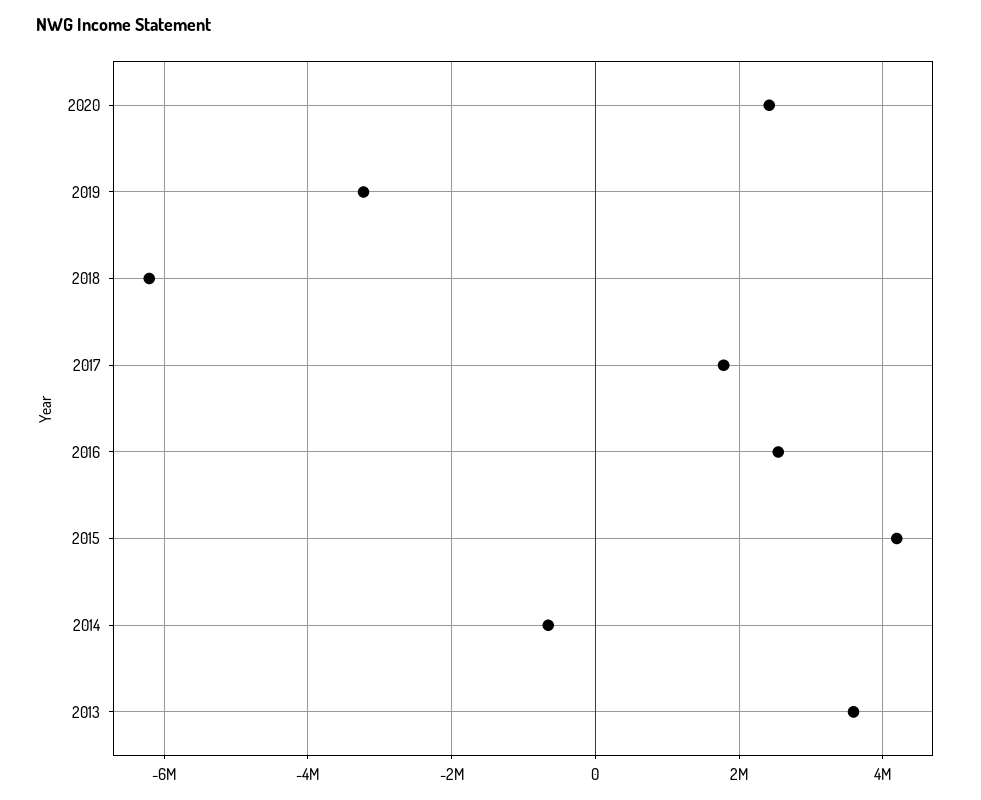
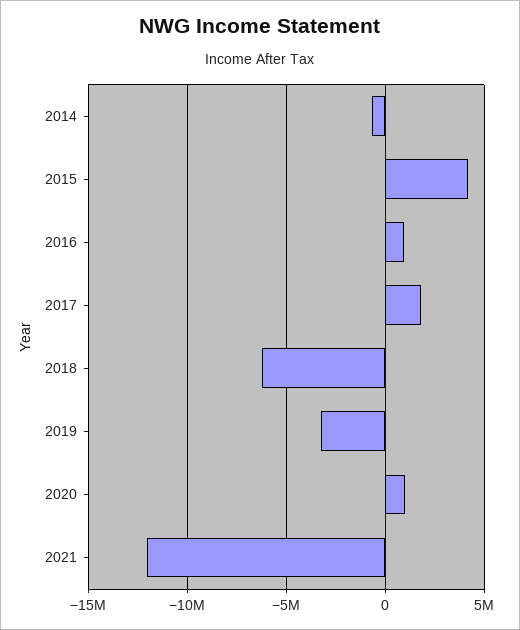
2020: 2400000 -> 1000000
2016: 2600000 -> 1000000
2013: 3600000 -> none
2021: none -> -12000000

